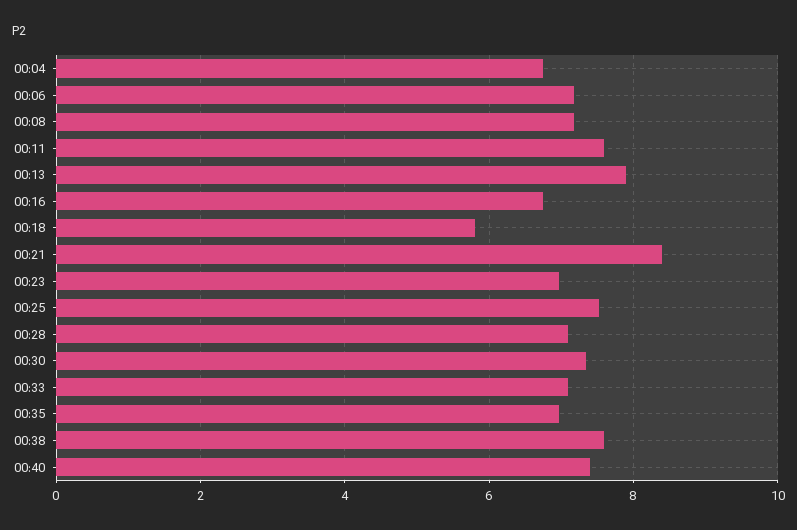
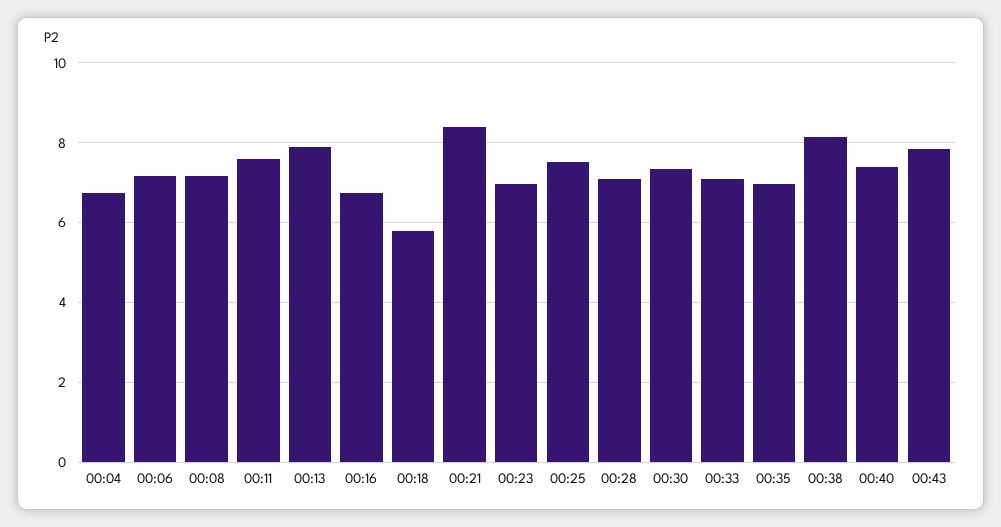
00:38: 7.6 -> 8.2
00:43: none -> 7.8

